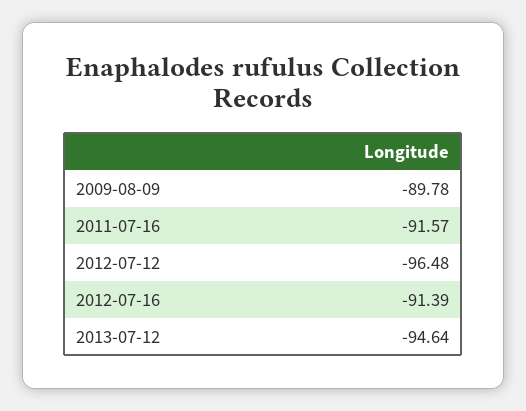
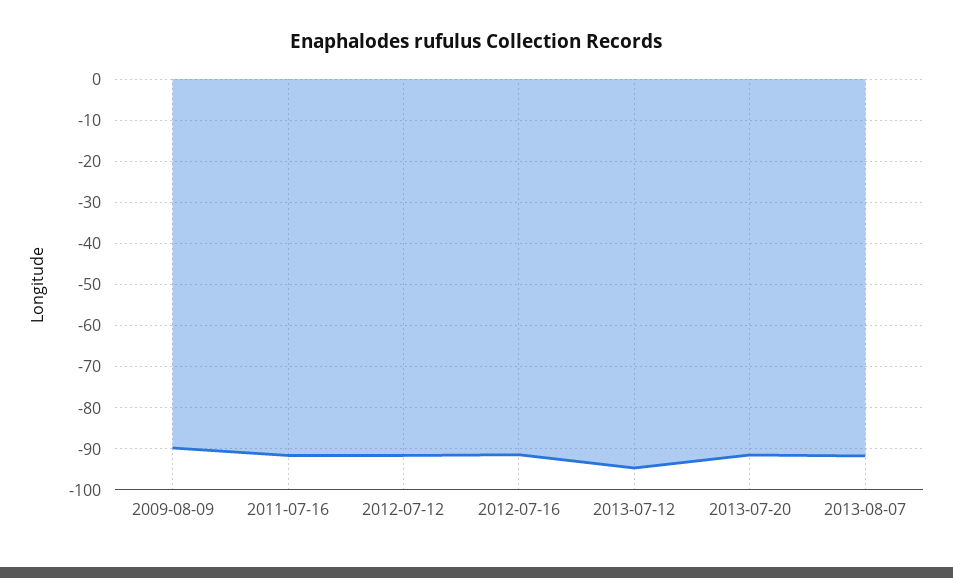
2012-07-12: -96.48 -> -92
2013-07-20: none -> -92
2013-08-07: none -> -92

